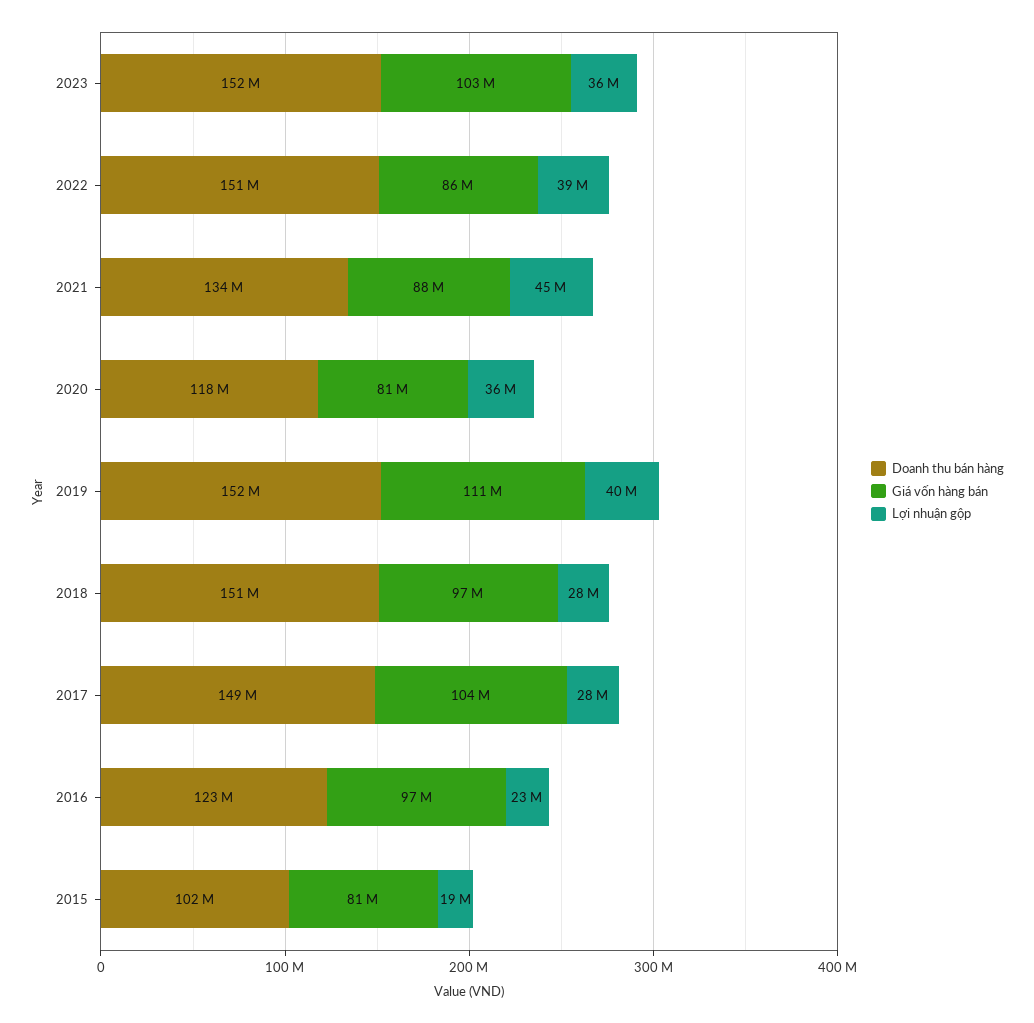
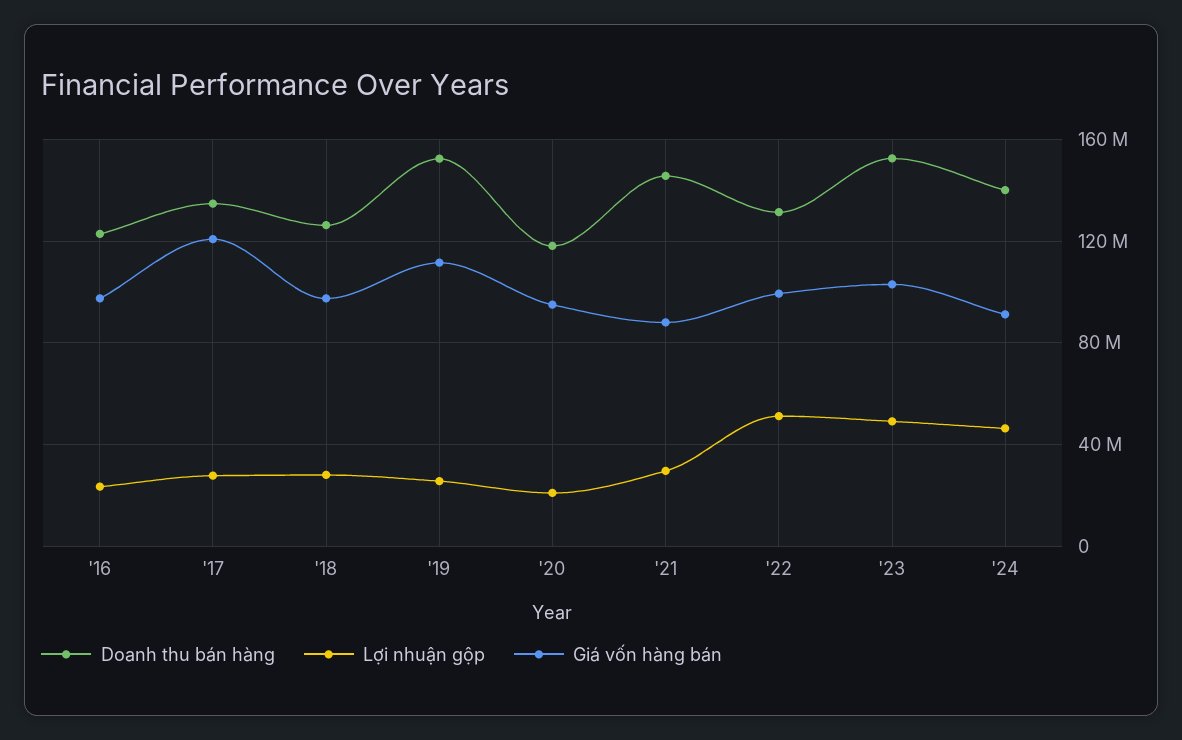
Lợi nhuận gộp, 2023: 36000000 -> 50000000
Doanh thu bán hàng, 2022: 151000000 -> 130000000
Giá vốn hàng bán, 2022: 86000000 -> 100000000
Lợi nhuận gộp, 2022: 39000000 -> 50000000
Doanh thu bán hàng, 2021: 134000000 -> 145000000
Lợi nhuận gộp, 2021: 45000000 -> 30000000
Giá vốn hàng bán, 2020: 81000000 -> 95000000
Lợi nhuận gộp, 2020: 36000000 -> 20000000
Lợi nhuận gộp, 2019: 40000000 -> 25000000
Doanh thu bán hàng, 2018: 151000000 -> 125000000
Doanh thu bán hàng, 2017: 149000000 -> 135000000
Giá vốn hàng bán, 2017: 104000000 -> 120000000
Doanh thu bán hàng, 2015: 102000000 -> none
Giá vốn hàng bán, 2015: 81000000 -> none
Lợi nhuận gộp, 2015: 19000000 -> none
Doanh thu bán hàng, '24: none -> 140000000
Lợi nhuận gộp, '24: none -> 45000000
Giá vốn hàng bán, '24: none -> 90000000

